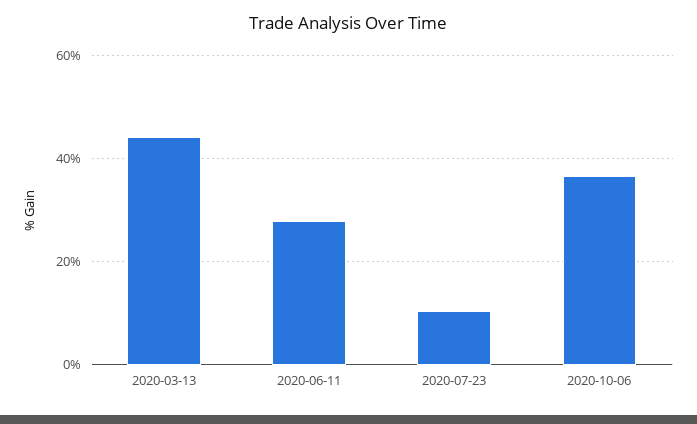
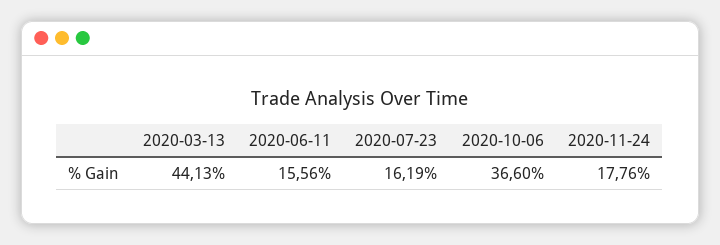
2020-06-11: 28 -> 15.56
2020-07-23: 10 -> 16.19
2020-11-24: none -> 17.76

